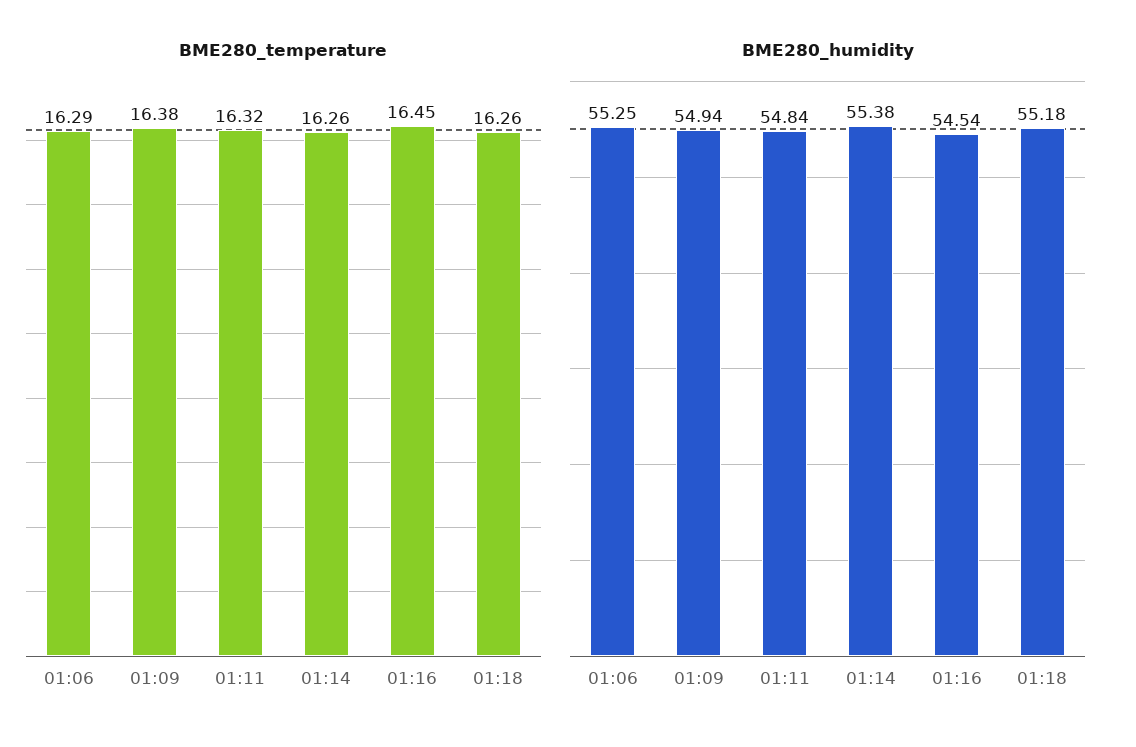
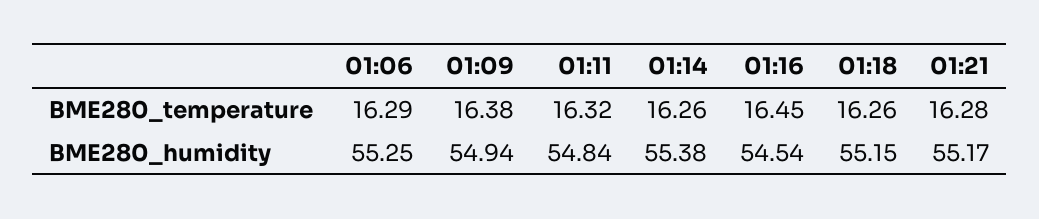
BME280_humidity, 01:18: 55.18 -> 55.15
BME280_temperature, 01:21: none -> 16.28
BME280_humidity, 01:21: none -> 55.17

